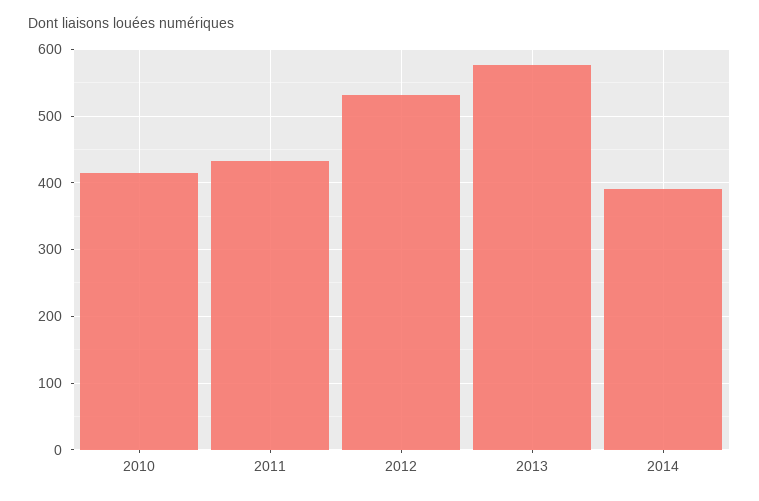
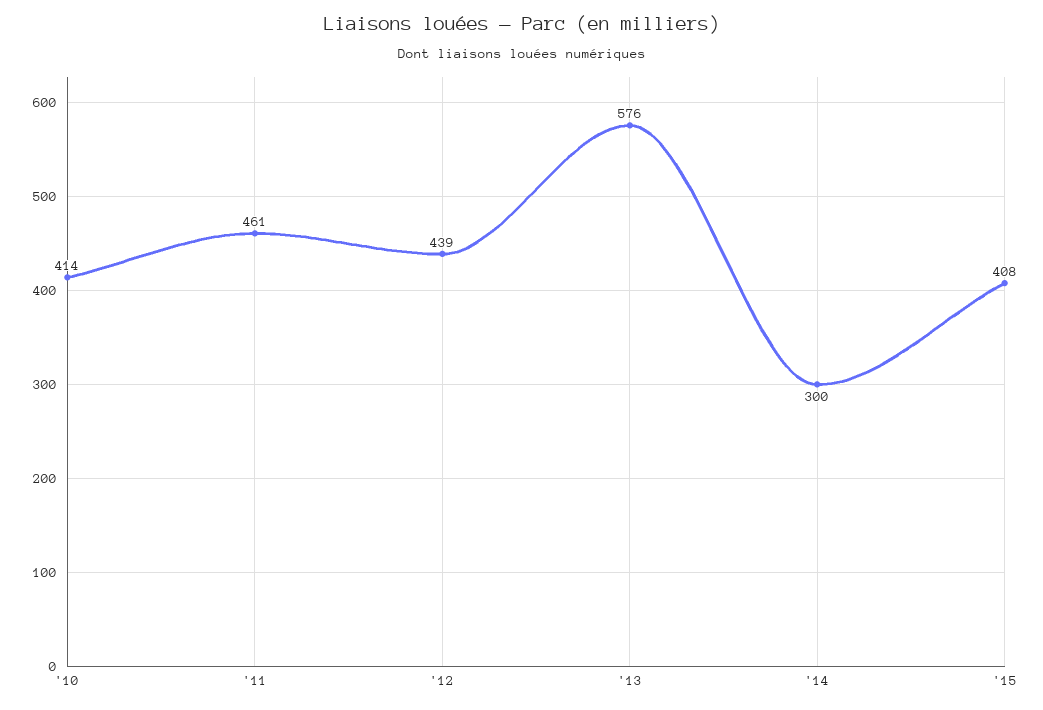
2011: 430 -> 461
2012: 530 -> 439
2014: 390 -> 300
'15: none -> 408

